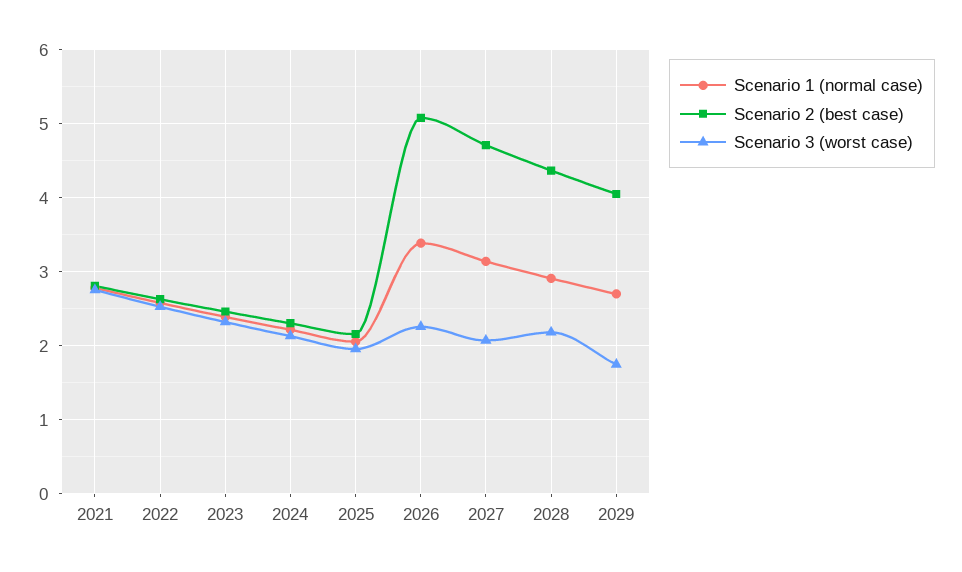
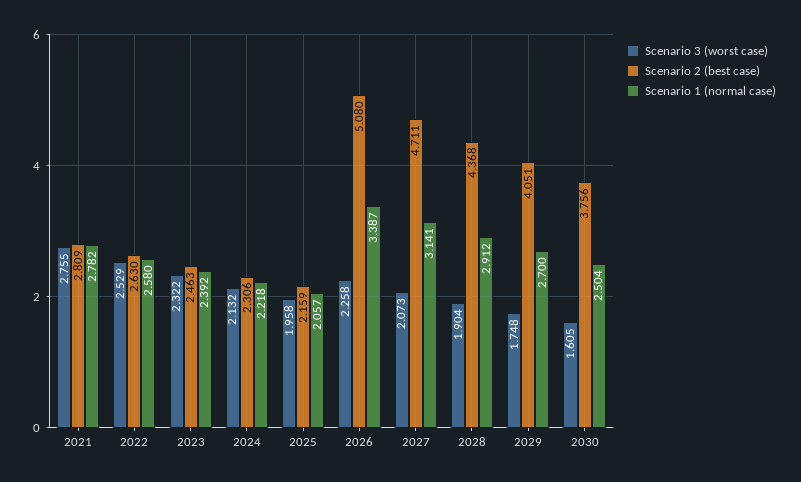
Scenario 3 (worst case), 2028: 2.2 -> 1.904
Scenario 3 (worst case), 2030: none -> 1.605
Scenario 2 (best case), 2030: none -> 3.756
Scenario 1 (normal case), 2030: none -> 2.504

